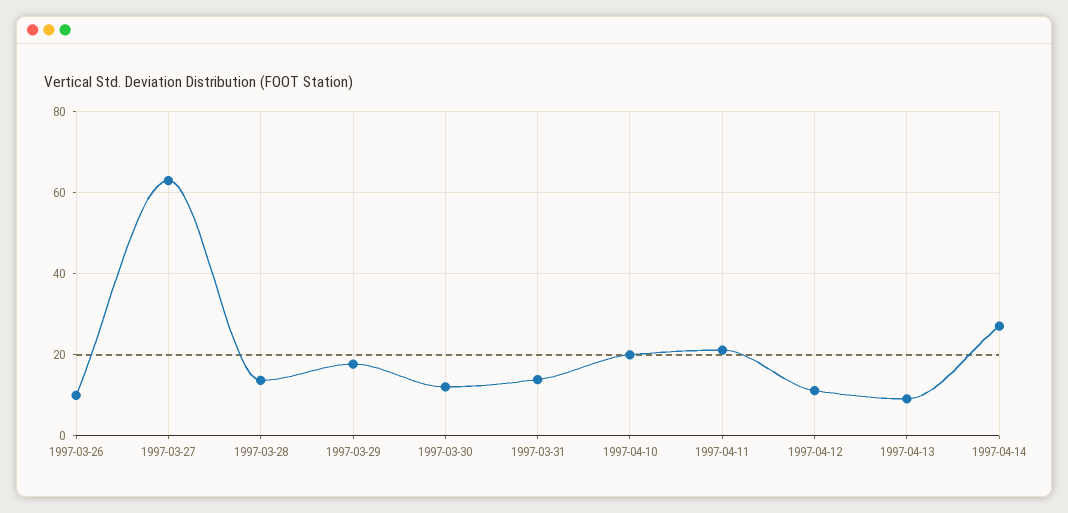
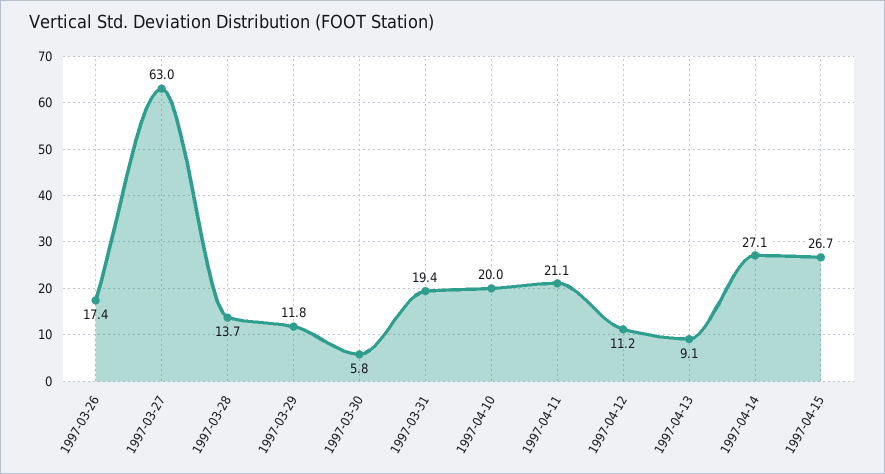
1997-03-26: 10 -> 17.4
1997-03-29: 18 -> 11.8
1997-03-30: 12 -> 5.8
1997-03-31: 14 -> 19.4
1997-04-15: none -> 26.7

